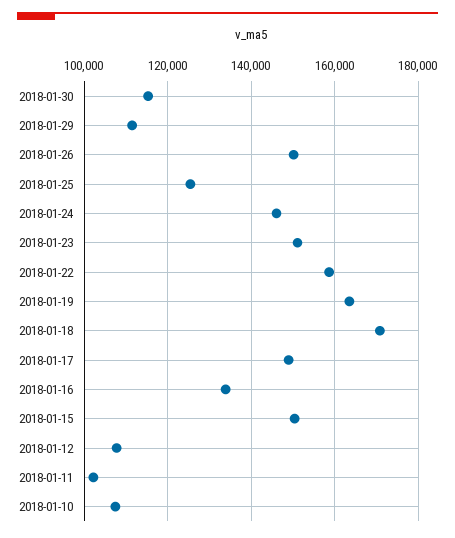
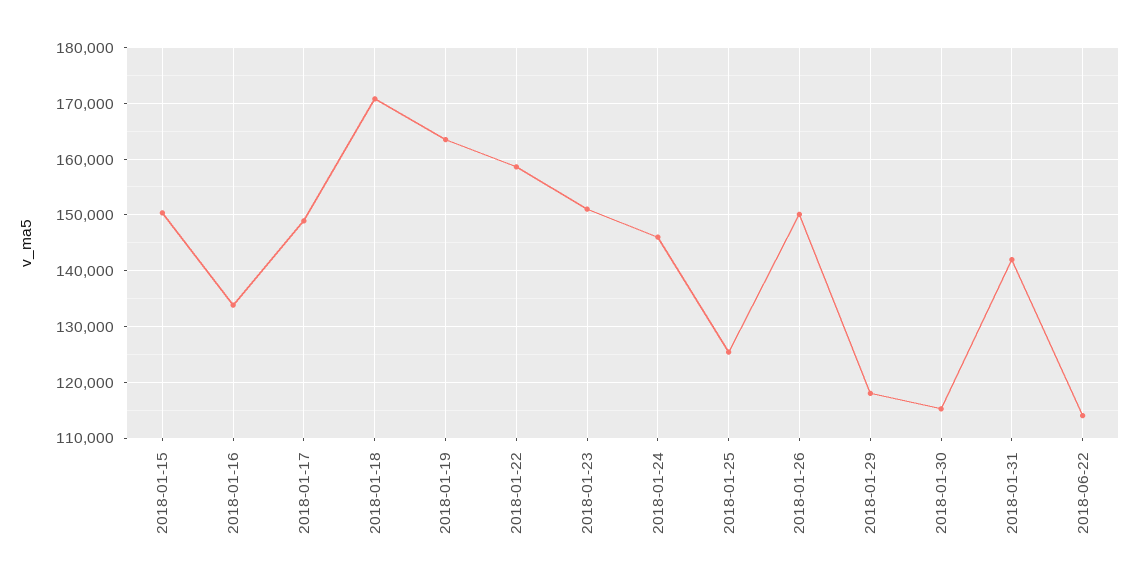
2018-01-29: 112000 -> 118000
2018-01-12: 108000 -> none
2018-01-11: 102000 -> none
2018-01-10: 108000 -> none
2018-01-31: none -> 142000
2018-06-22: none -> 114000

